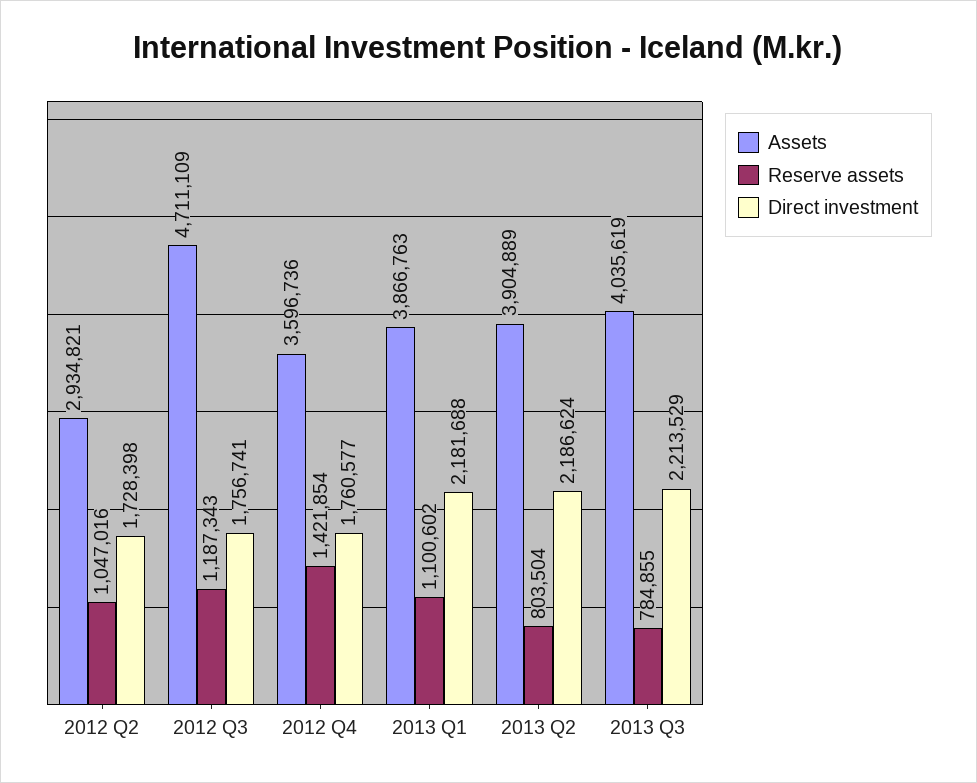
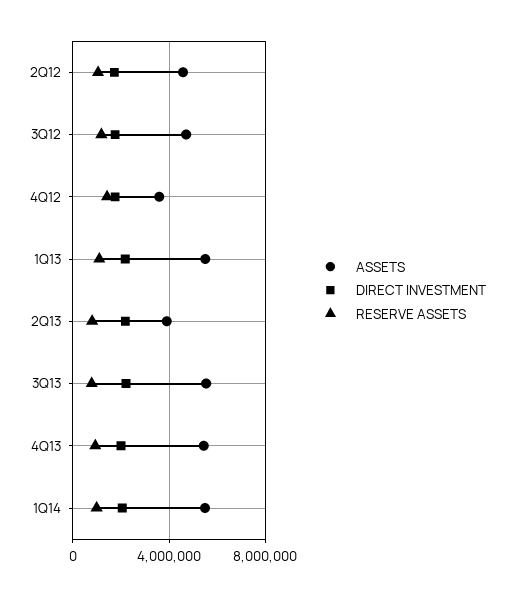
Assets, 2012 Q2: 2934821 -> 4500000
Assets, 2013 Q1: 3866763 -> 5500000
Assets, 2013 Q3: 4035619 -> 5500000
Assets, 4Q13: none -> 5500000
Direct investment, 4Q13: none -> 2000000
Reserve assets, 4Q13: none -> 1000000
Assets, 1Q14: none -> 5500000
Direct investment, 1Q14: none -> 2000000
Reserve assets, 1Q14: none -> 1000000

